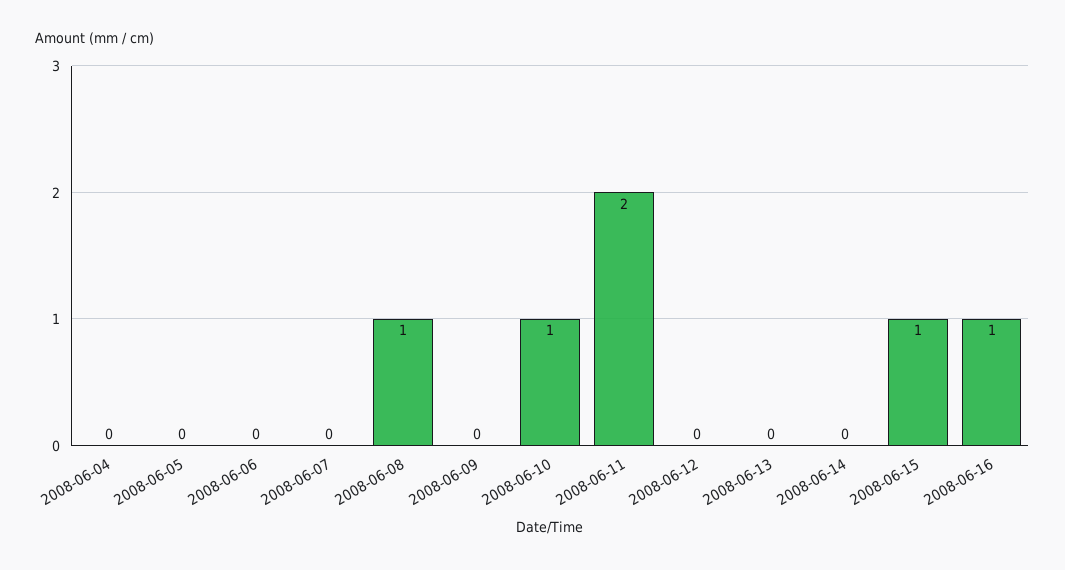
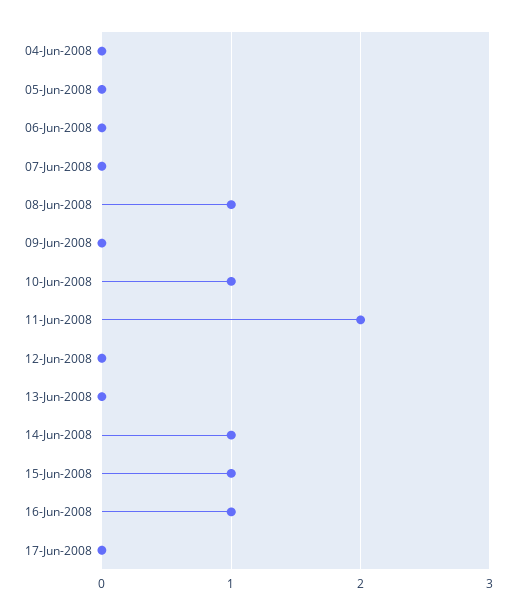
2008-06-14: 0 -> 1
17-Jun-2008: none -> 0

